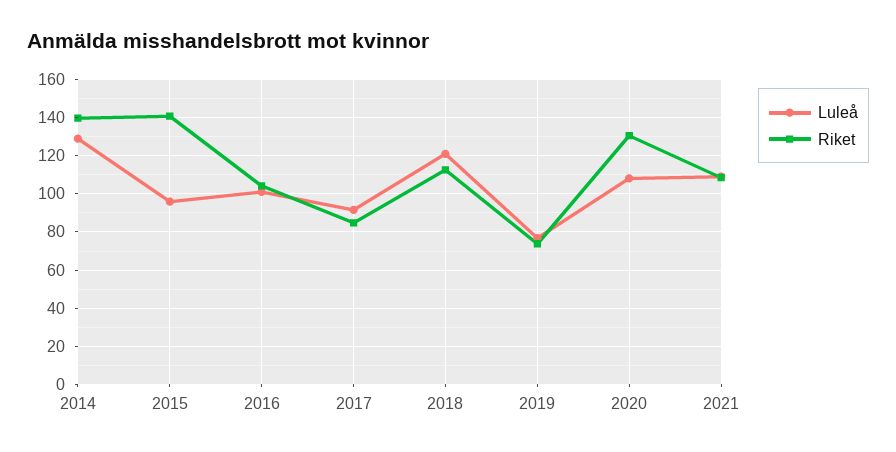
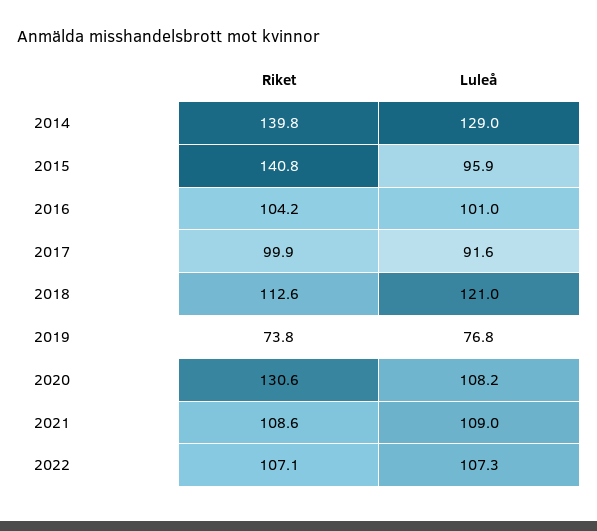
Riket, 2017: 85 -> 99.9
Riket, 2022: none -> 107.1
Luleå, 2022: none -> 107.3

